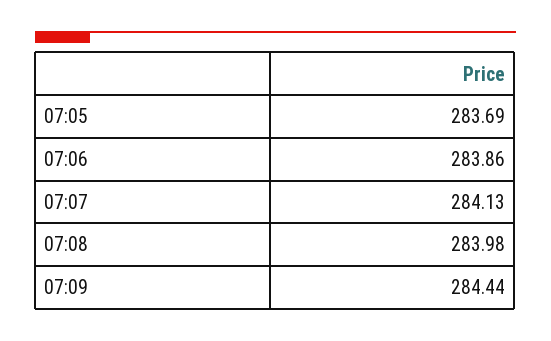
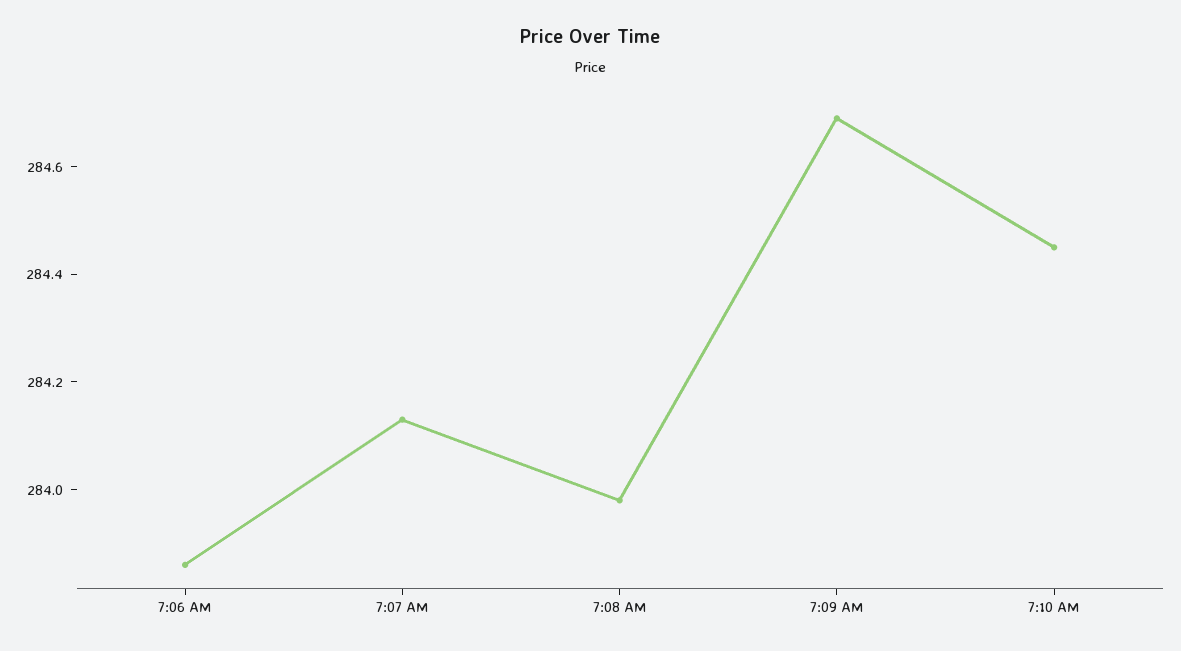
07:05: 283.69 -> none
07:09: 284.44 -> 284.7
7:10 AM: none -> 284.45

